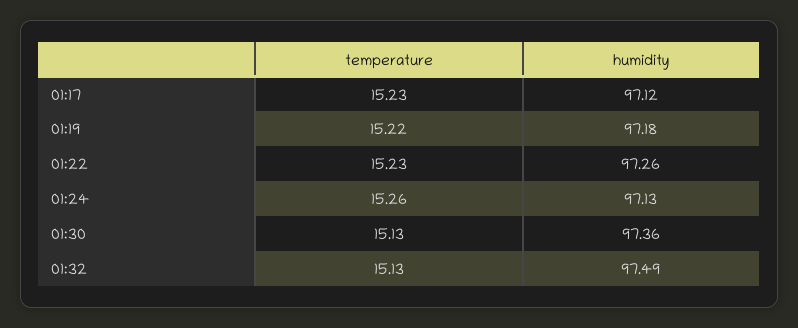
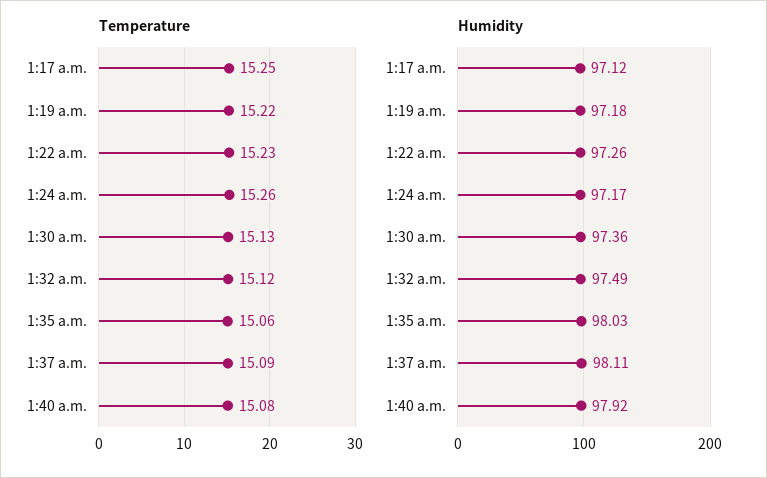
temperature, 01:17: 15.23 -> 15.25
humidity, 01:24: 97.13 -> 97.17
temperature, 01:32: 15.13 -> 15.12
temperature, 1:35 a.m.: none -> 15.06
temperature, 1:37 a.m.: none -> 15.09
temperature, 1:40 a.m.: none -> 15.08
humidity, 1:35 a.m.: none -> 98.03
humidity, 1:37 a.m.: none -> 98.11
humidity, 1:40 a.m.: none -> 97.92

